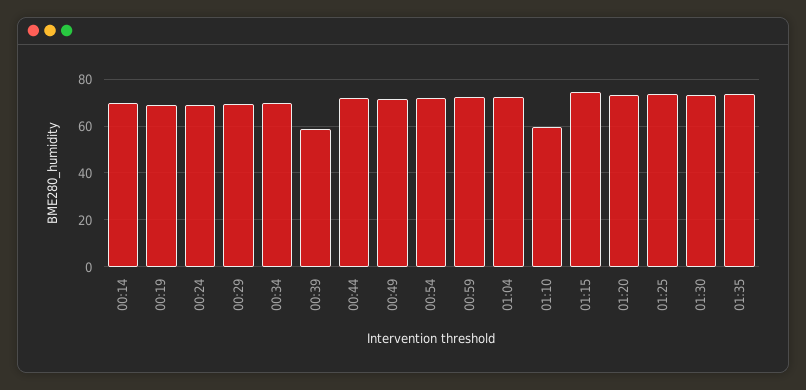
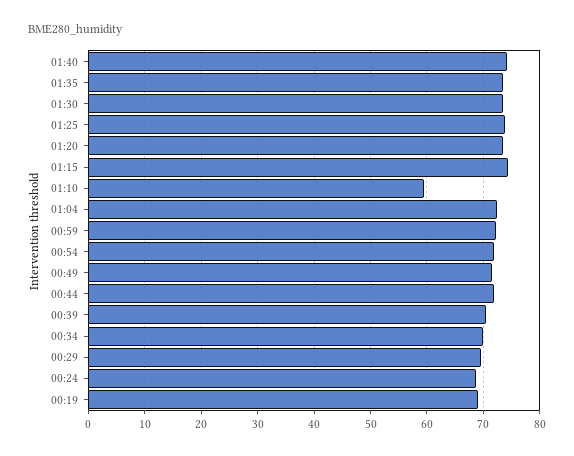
00:14: 70 -> none
00:39: 60 -> 70
01:40: none -> 74

